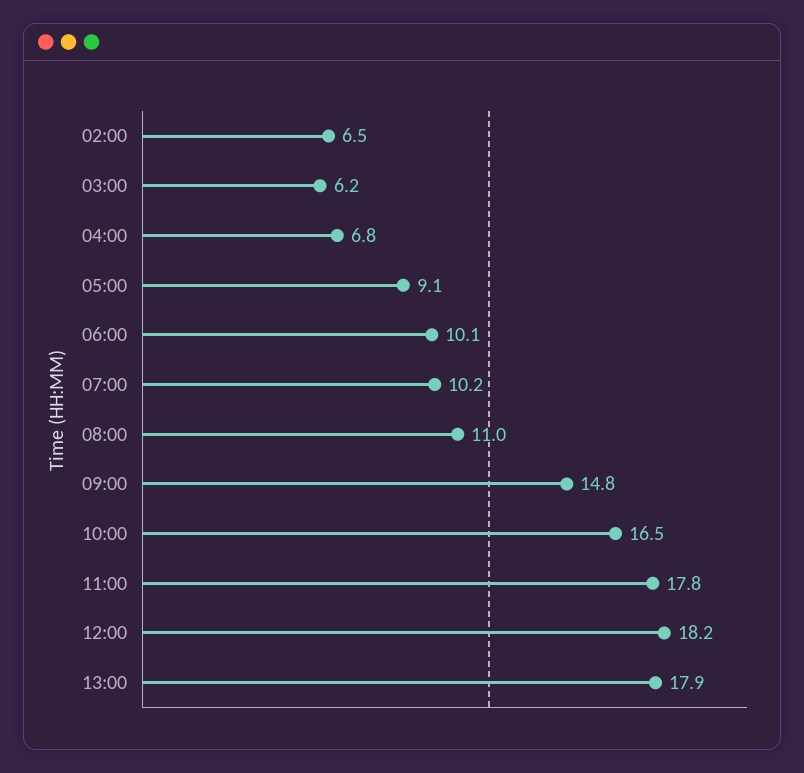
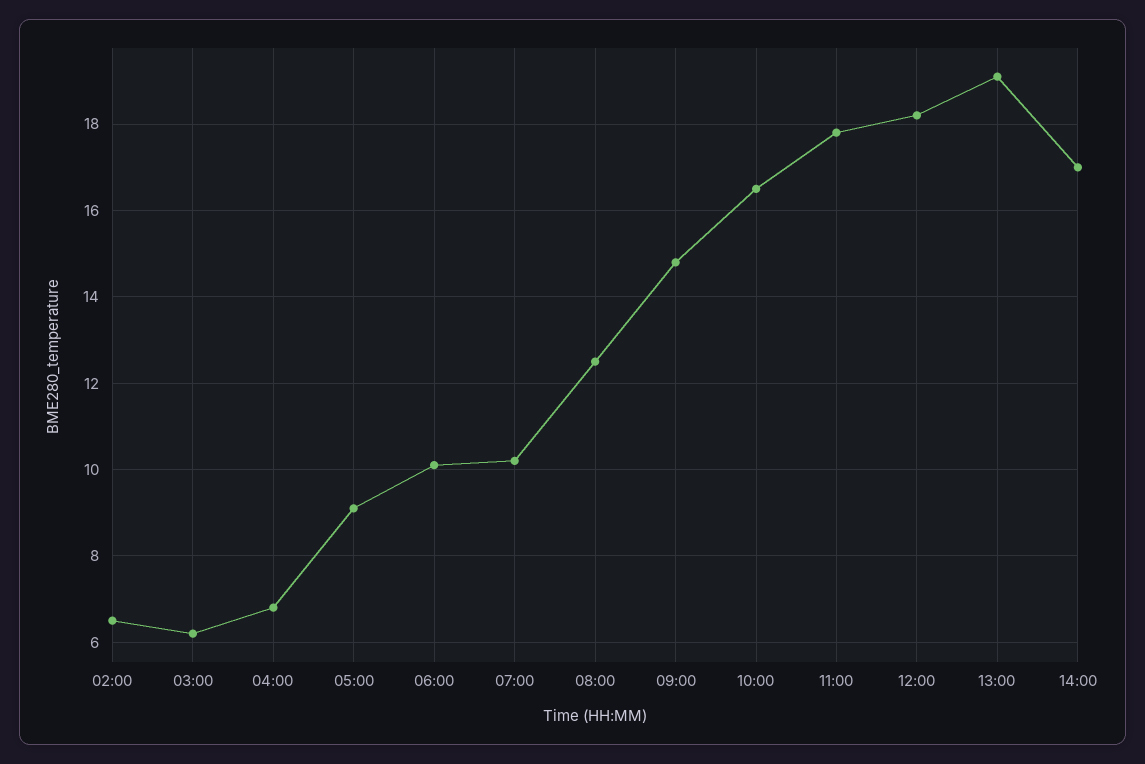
08:00: 11 -> 12.5
13:00: 17.9 -> 19
14:00: none -> 17

